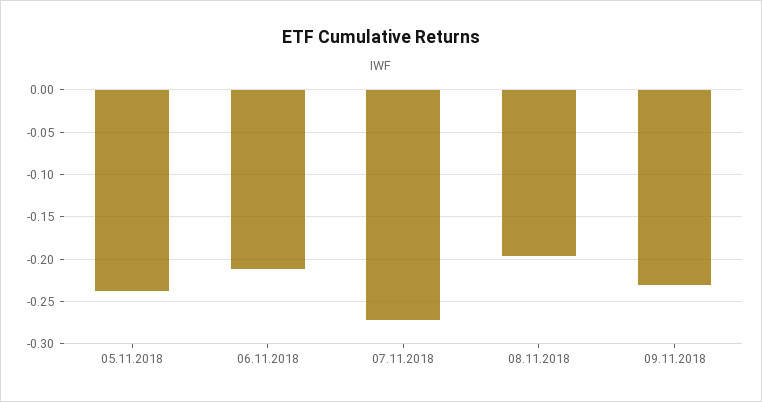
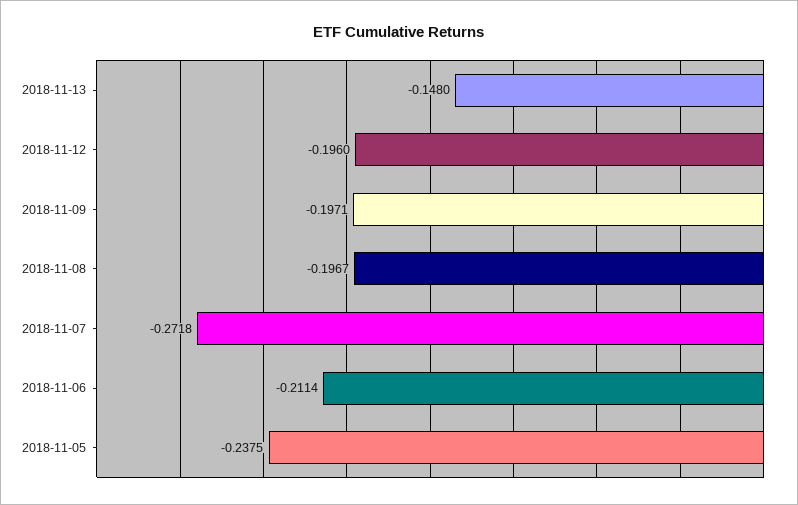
09.11.2018: -0.23 -> -0.1971
2018-11-13: none -> -0.148
2018-11-12: none -> -0.196

